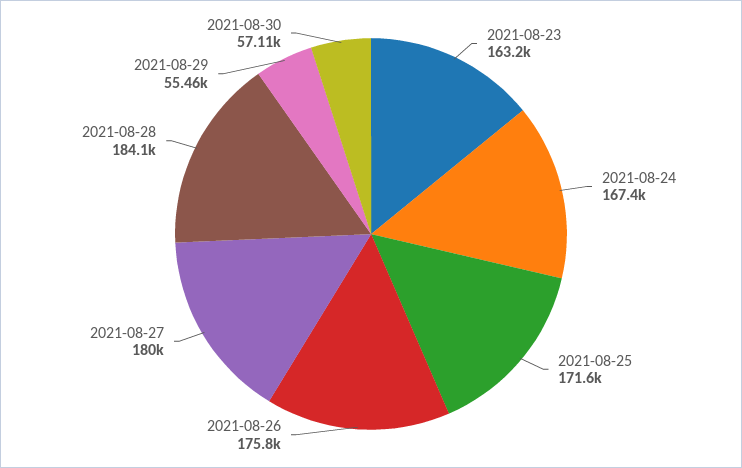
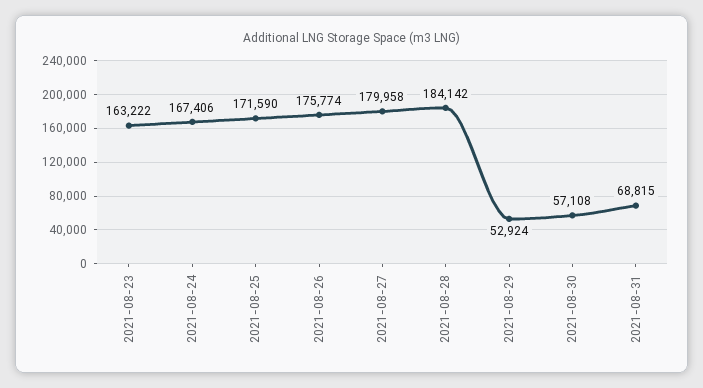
2021-08-29: 55460 -> 52924
2021-08-31: none -> 68815

